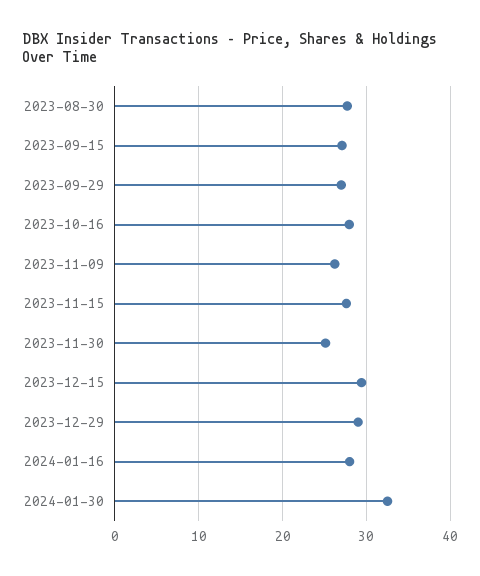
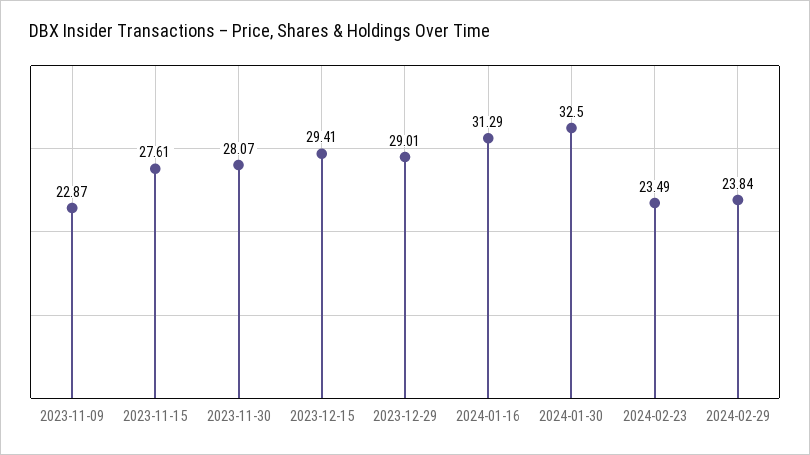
2023-08-30: 28 -> none
2023-09-15: 27 -> none
2023-09-29: 27 -> none
2023-10-16: 28 -> none
2023-11-09: 26 -> 22.87
2023-11-30: 25 -> 28.07
2024-01-16: 28 -> 31.29
2024-02-23: none -> 23.49
2024-02-29: none -> 23.84

